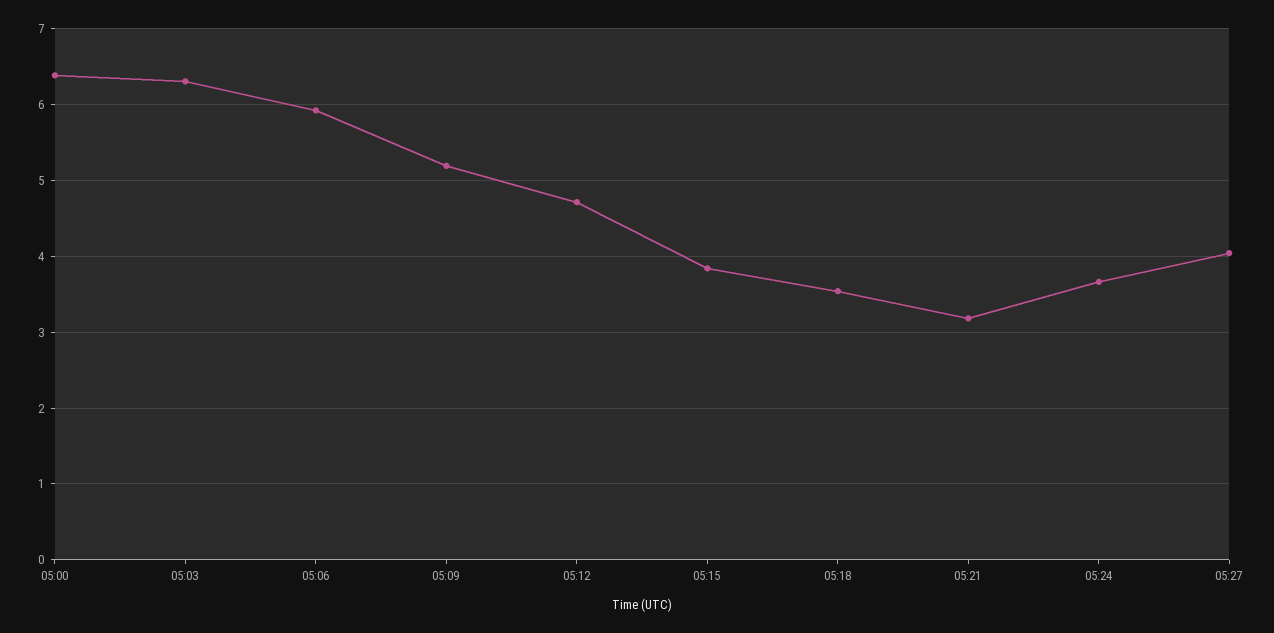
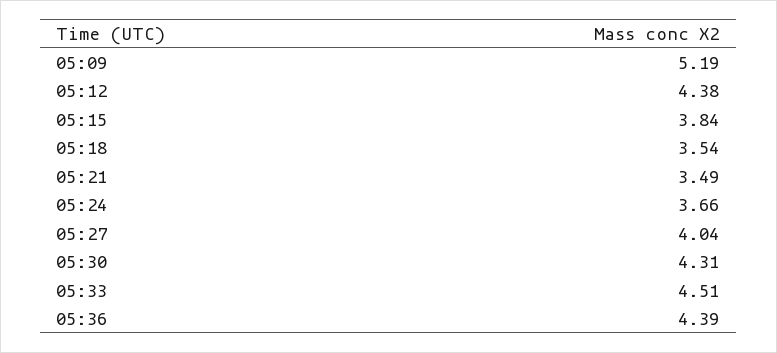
05:00: 6.4 -> none
05:03: 6.3 -> none
05:06: 5.9 -> none
05:12: 4.7 -> 4.38
05:21: 3.2 -> 3.49
05:30: none -> 4.31
05:33: none -> 4.51
05:36: none -> 4.39

